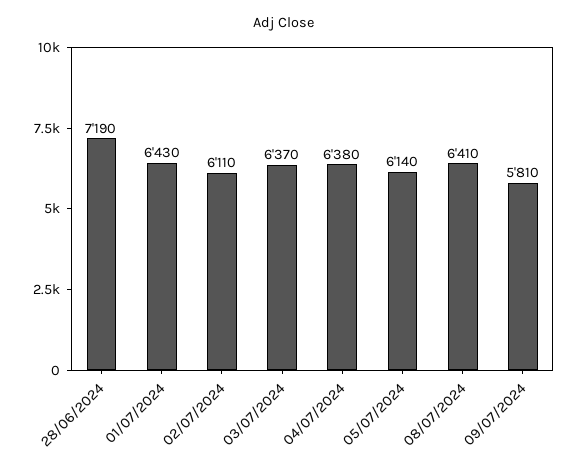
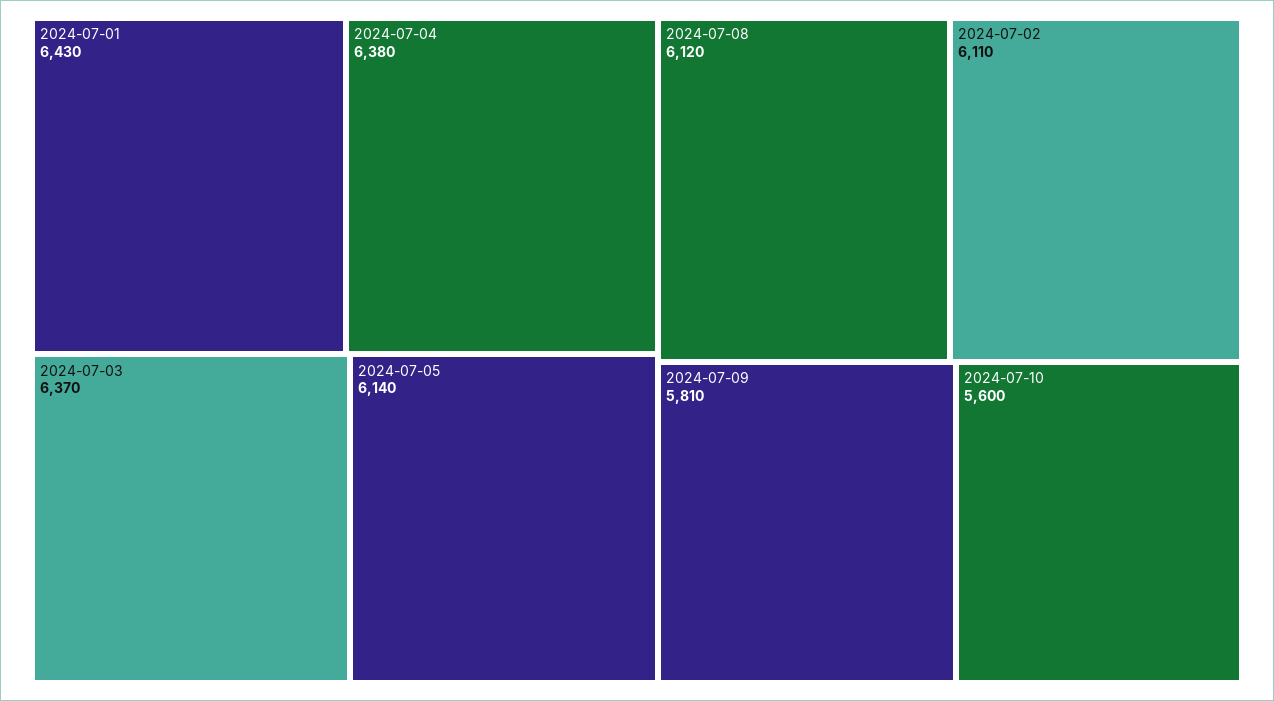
28/06/2024: 7190 -> none
08/07/2024: 6410 -> 6120
2024-07-10: none -> 5600

